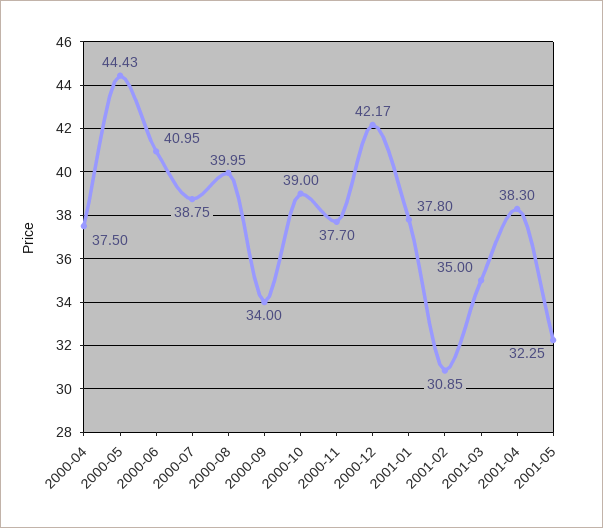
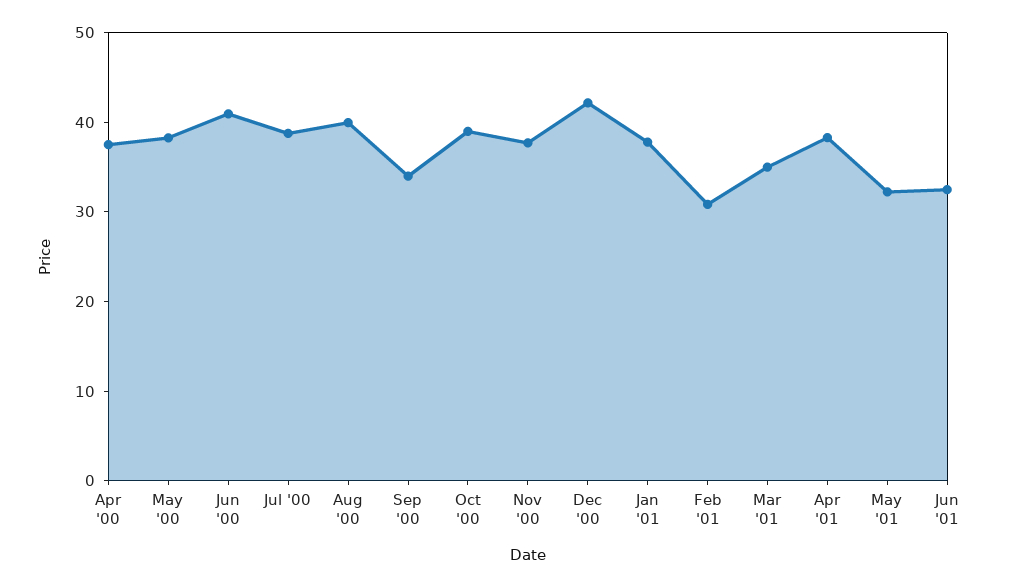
2000-05: 44.43 -> 38
Jun '01: none -> 32

